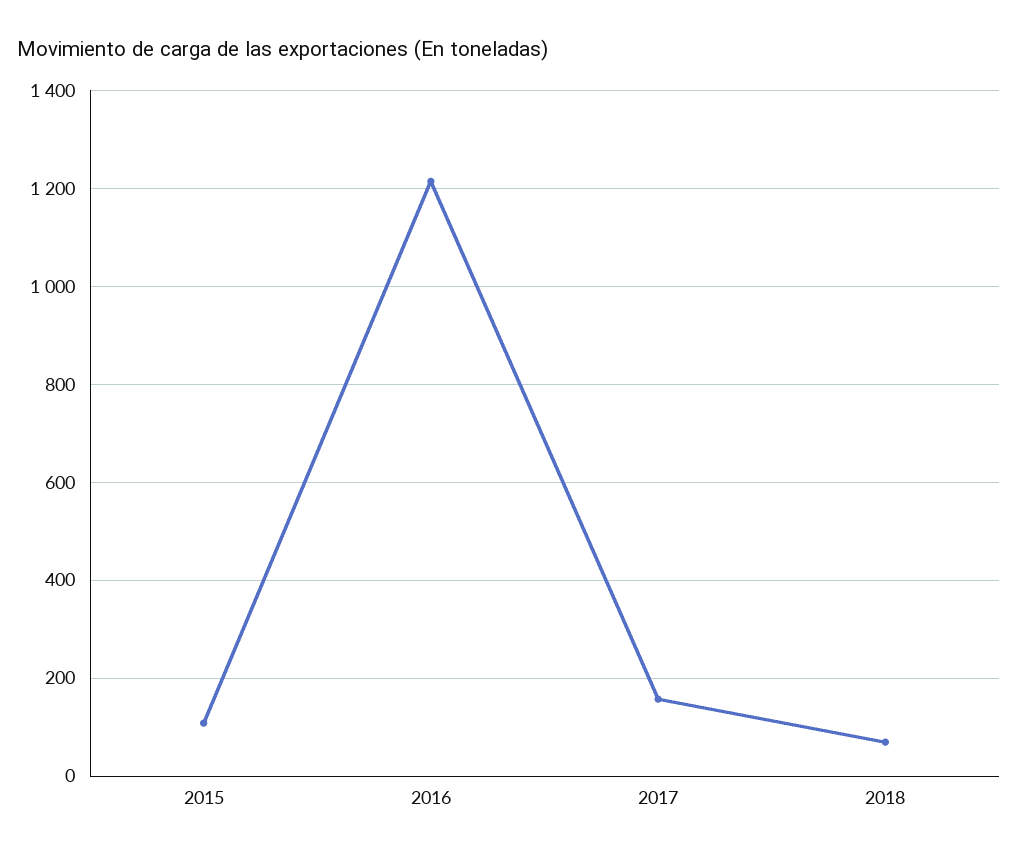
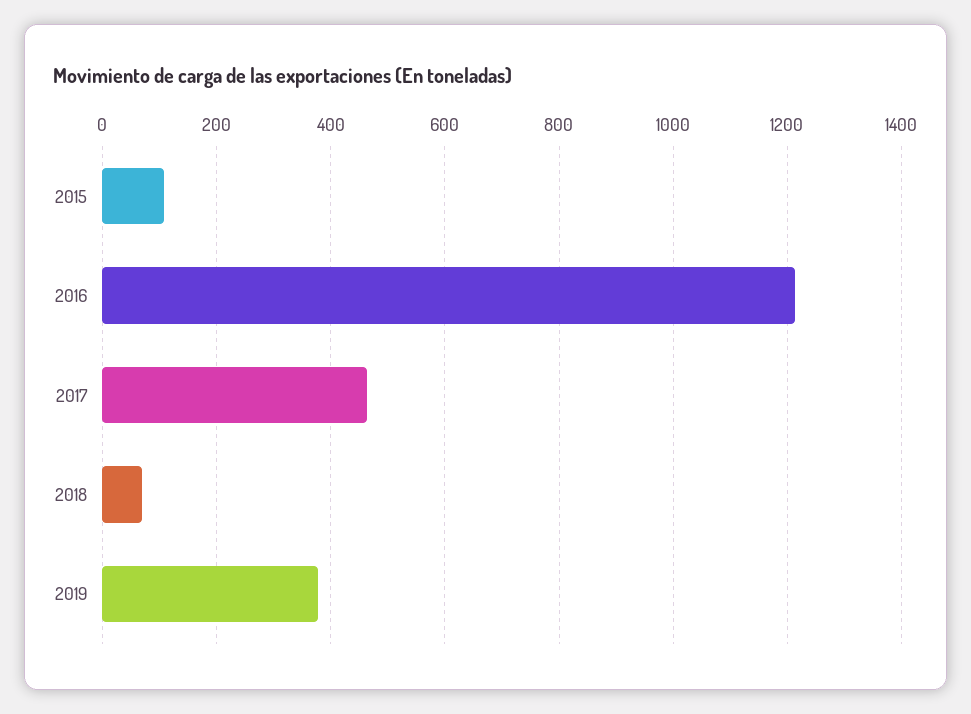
2017: 160 -> 460
2019: none -> 380

